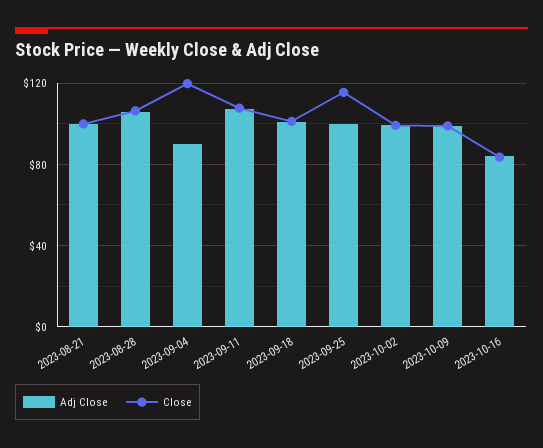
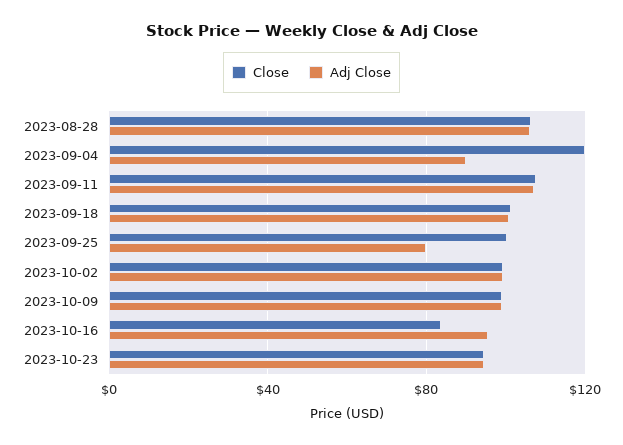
Adj Close, 2023-08-21: 100 -> none
Close, 2023-08-21: 100 -> none
Adj Close, 2023-09-25: 100 -> 80
Close, 2023-09-25: 115 -> 100
Adj Close, 2023-10-16: 85 -> 95
Close, 2023-10-23: none -> 95
Adj Close, 2023-10-23: none -> 95

